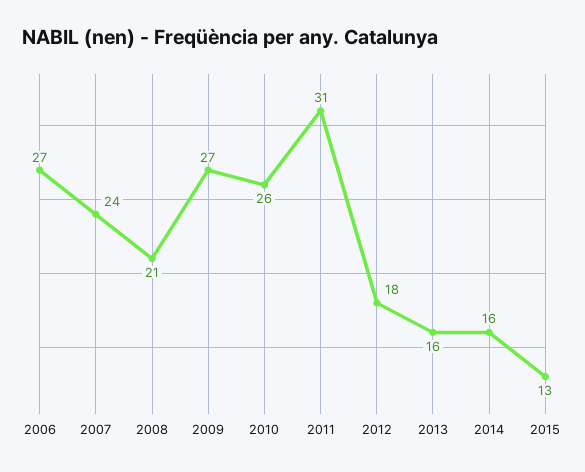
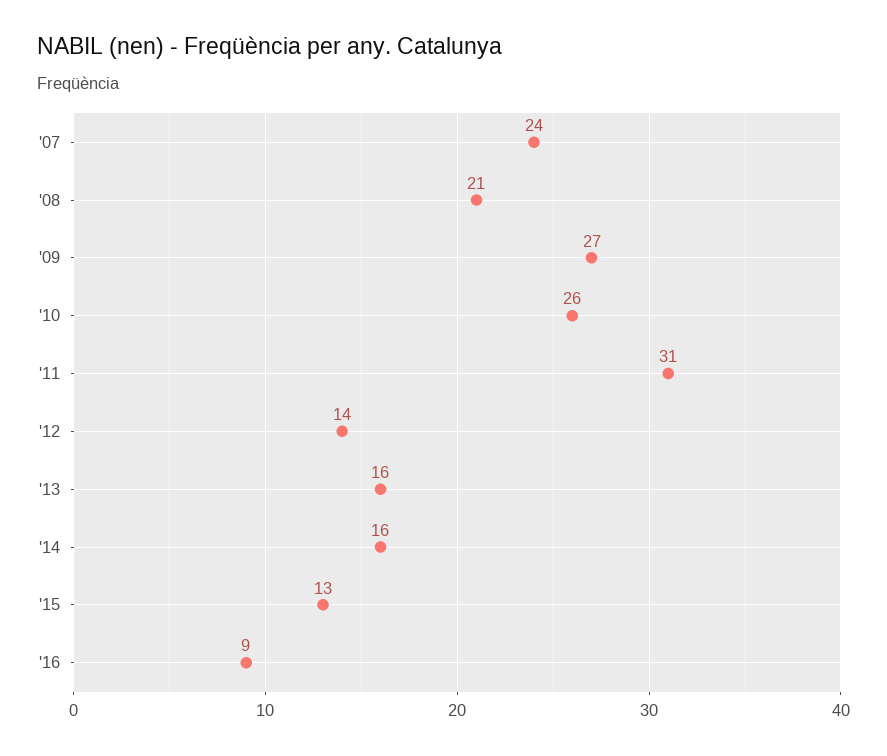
2006: 27 -> none
2012: 18 -> 14
'16: none -> 9

